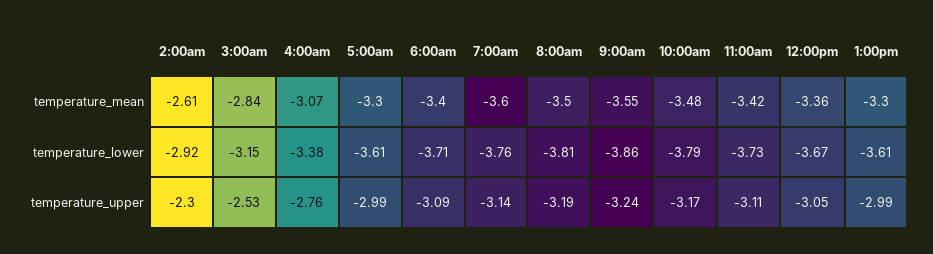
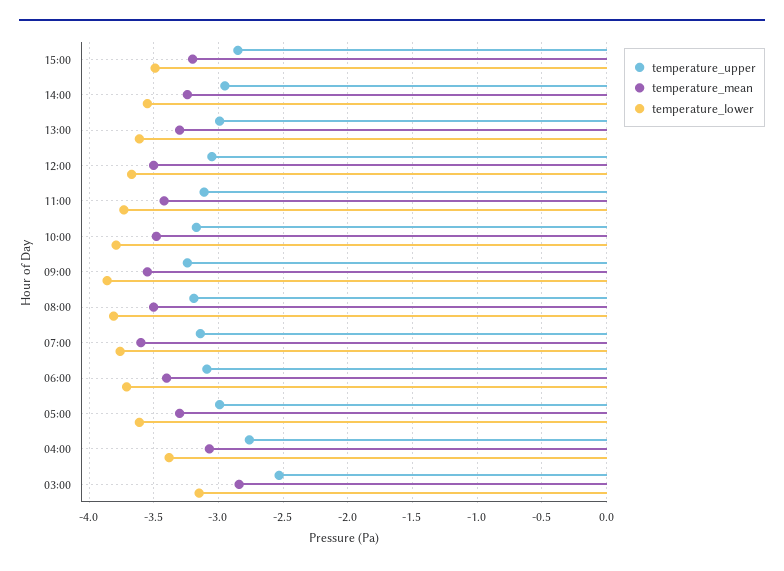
temperature_mean, 2:00am: -2.61 -> none
temperature_mean, 12:00pm: -3.36 -> -3.5
temperature_lower, 2:00am: -2.92 -> none
temperature_upper, 2:00am: -2.3 -> none
temperature_upper, 15:00: none -> -2.85
temperature_mean, 15:00: none -> -3.2
temperature_lower, 15:00: none -> -3.5
temperature_upper, 14:00: none -> -2.95
temperature_mean, 14:00: none -> -3.25
temperature_lower, 14:00: none -> -3.55

